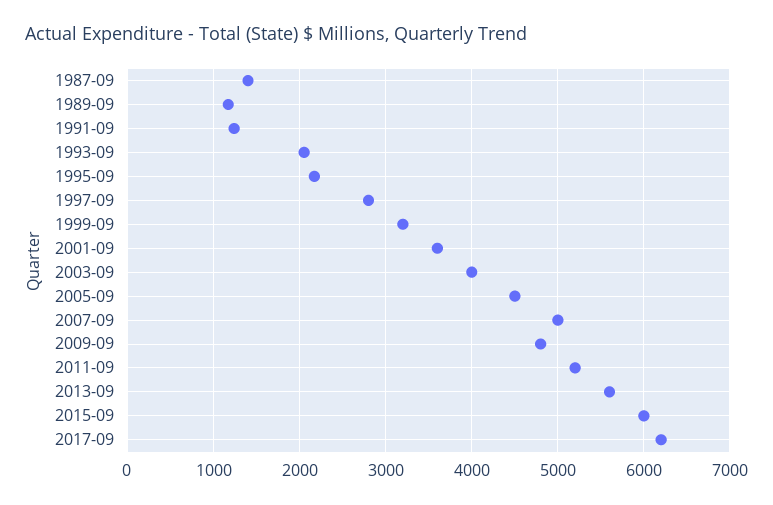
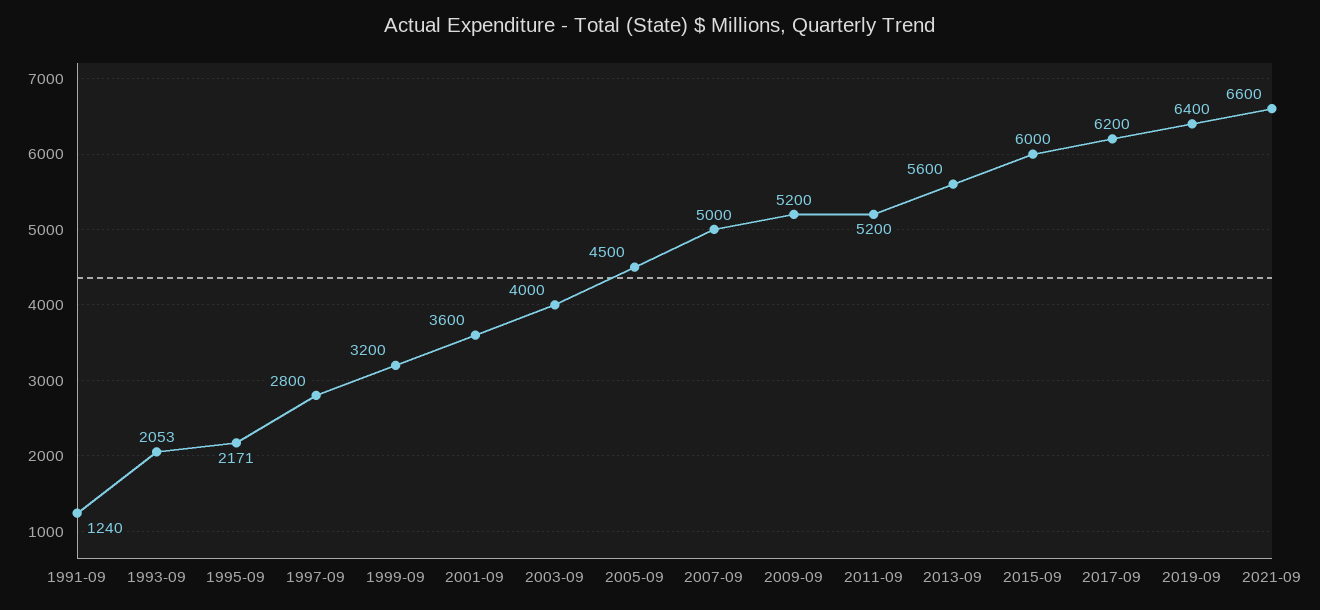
1987-09: 1400 -> none
1989-09: 1200 -> none
2009-09: 4800 -> 5200
2019-09: none -> 6400
2021-09: none -> 6600

